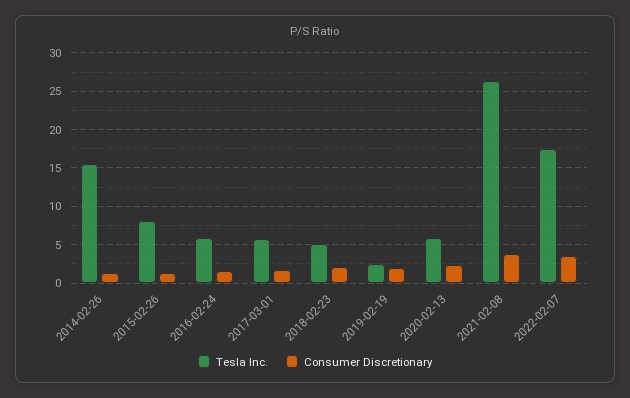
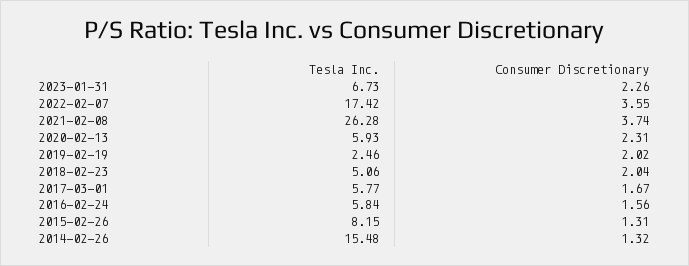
Tesla Inc., 2023-01-31: none -> 6.73
Consumer Discretionary, 2023-01-31: none -> 2.26

